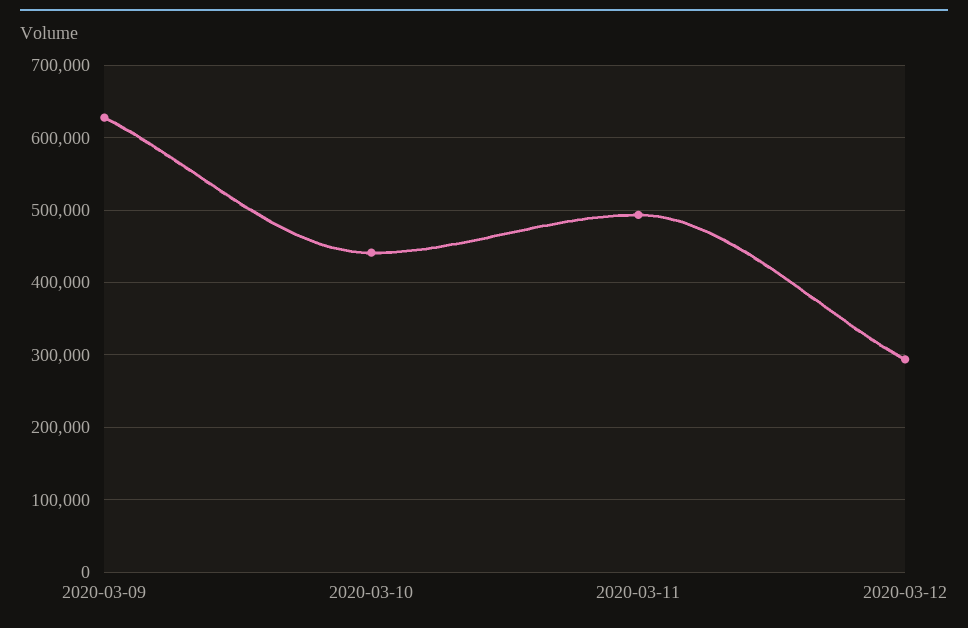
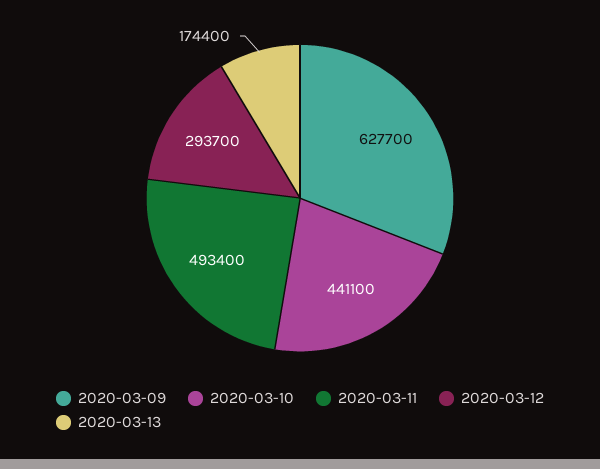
2020-03-13: none -> 174400

